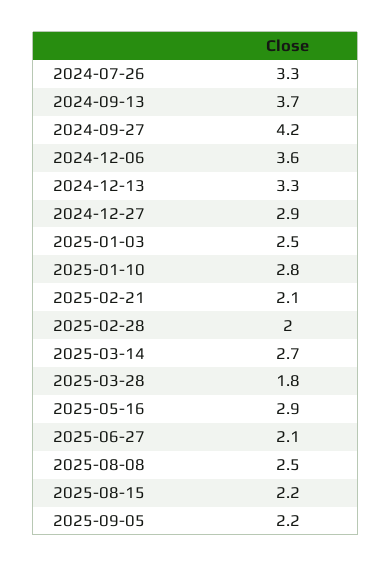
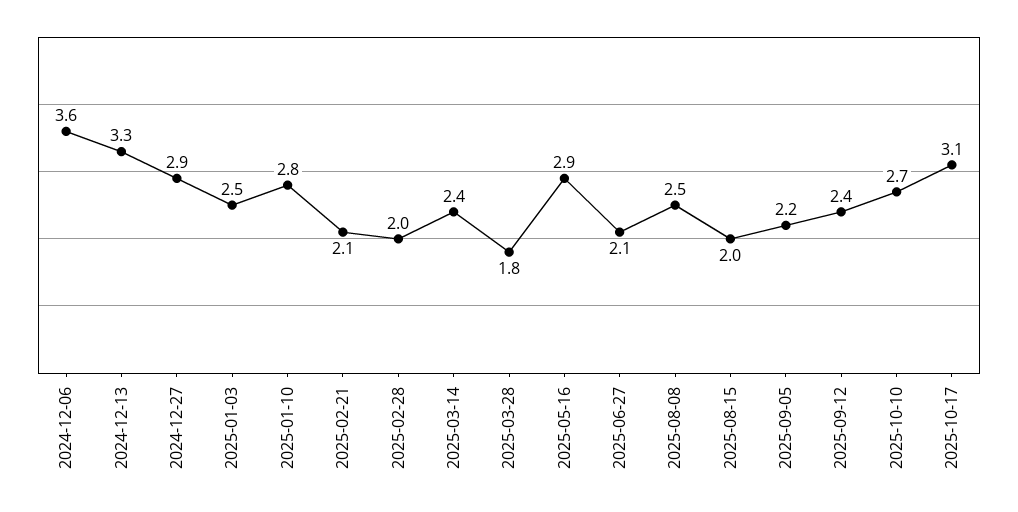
2024-07-26: 3.3 -> none
2024-09-13: 3.7 -> none
2024-09-27: 4.2 -> none
2025-03-14: 2.7 -> 2.4
2025-08-15: 2.2 -> 2
2025-09-12: none -> 2.4
2025-10-10: none -> 2.7
2025-10-17: none -> 3.1

